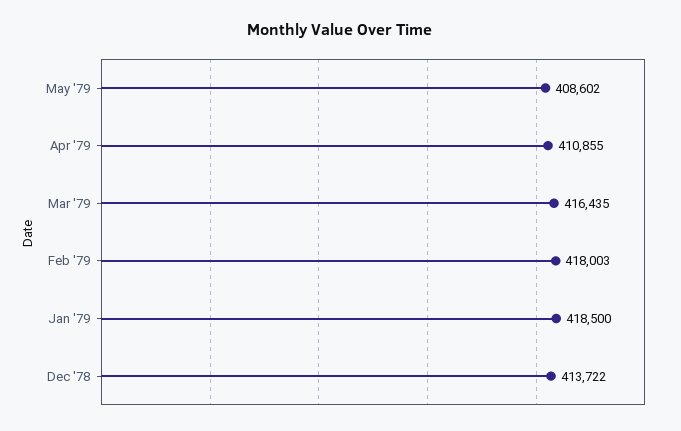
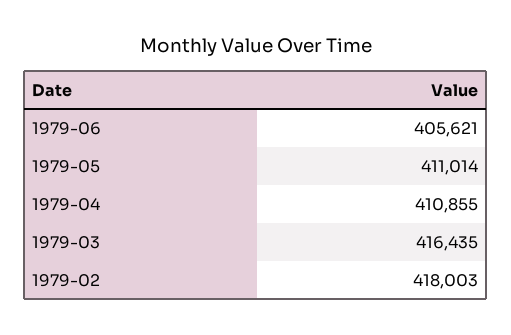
May '79: 408602 -> 411014
Jan '79: 418500 -> none
Dec '78: 413722 -> none
1979-06: none -> 405621

